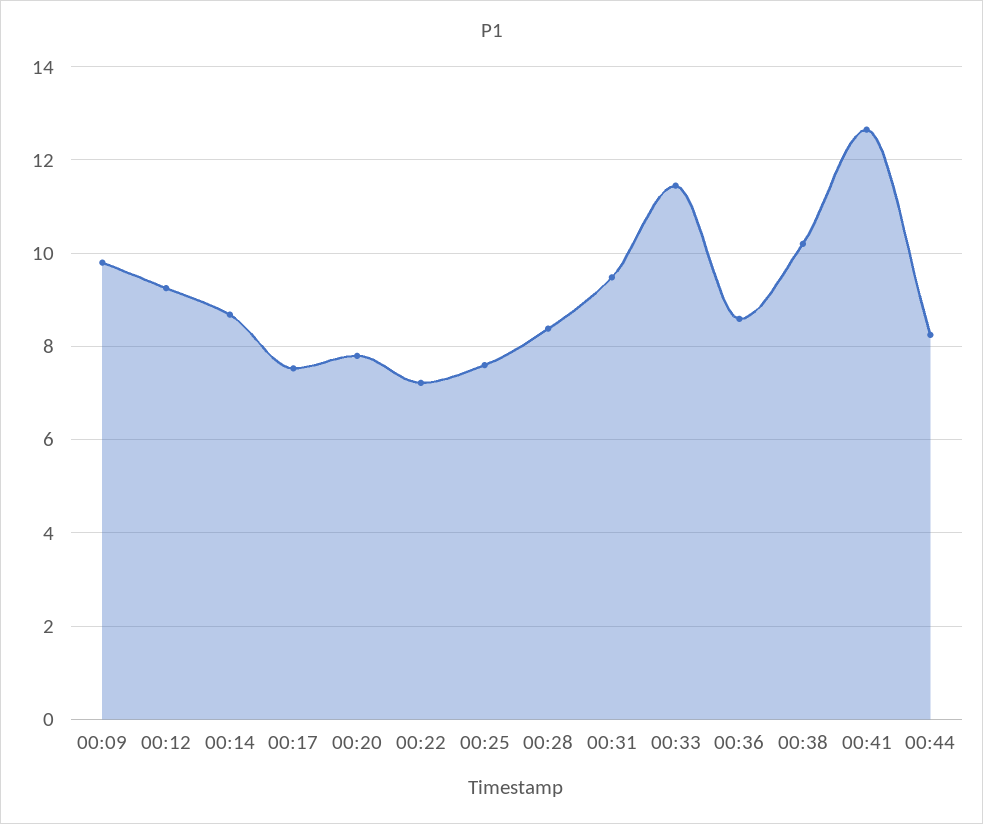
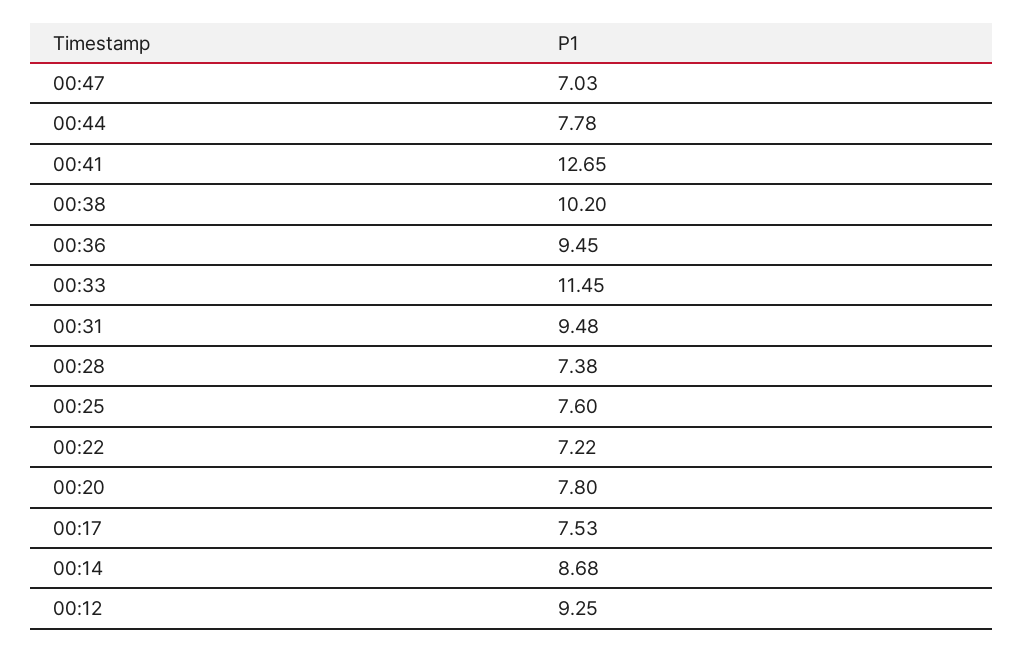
00:09: 9.8 -> none
00:28: 8.4 -> 7.38
00:36: 8.6 -> 9.45
00:44: 8.2 -> 7.78
00:47: none -> 7.03

